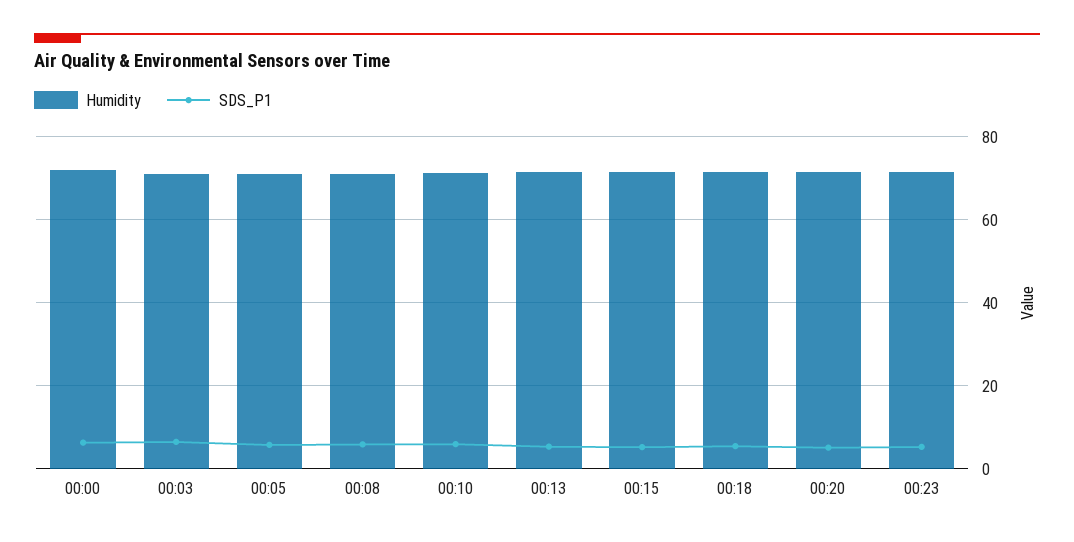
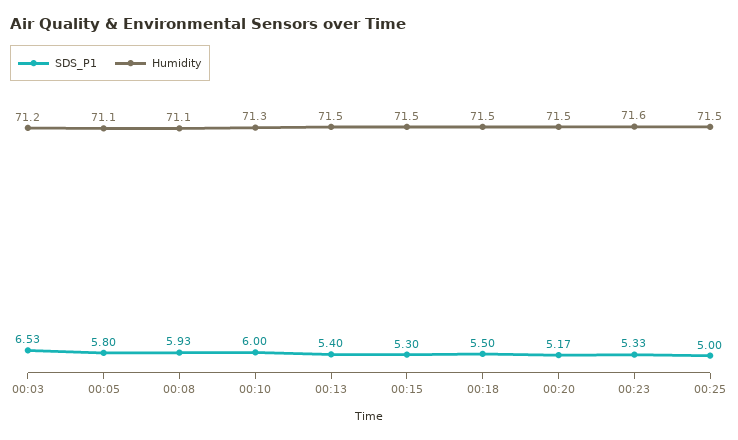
Humidity, 00:00: 72 -> none
SDS_P1, 00:00: 6 -> none
SDS_P1, 00:25: none -> 5
Humidity, 00:25: none -> 71.5

